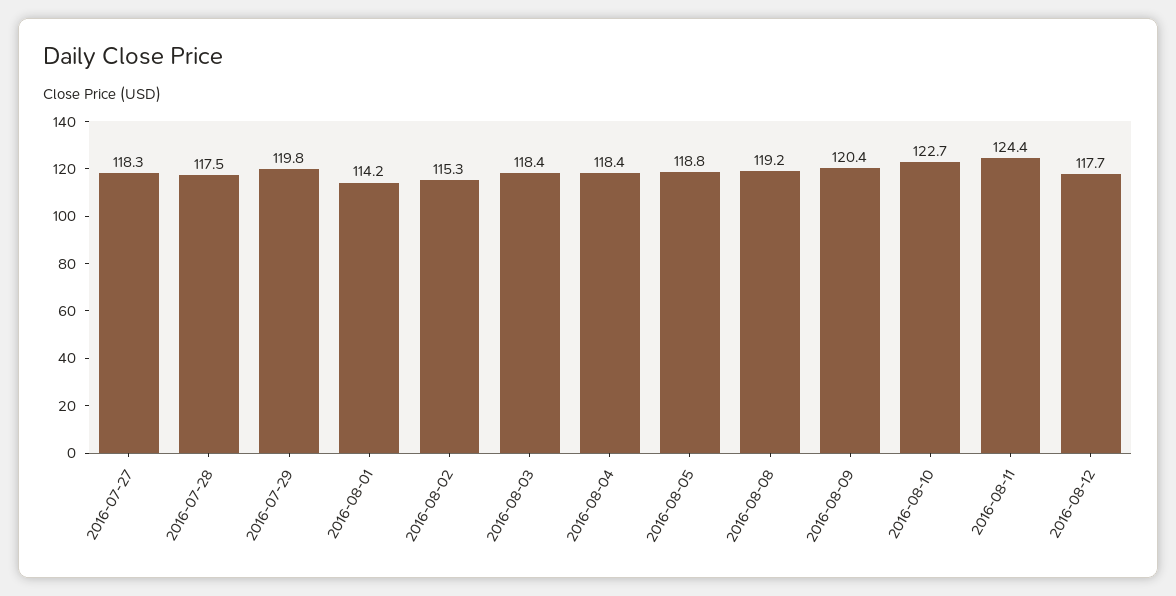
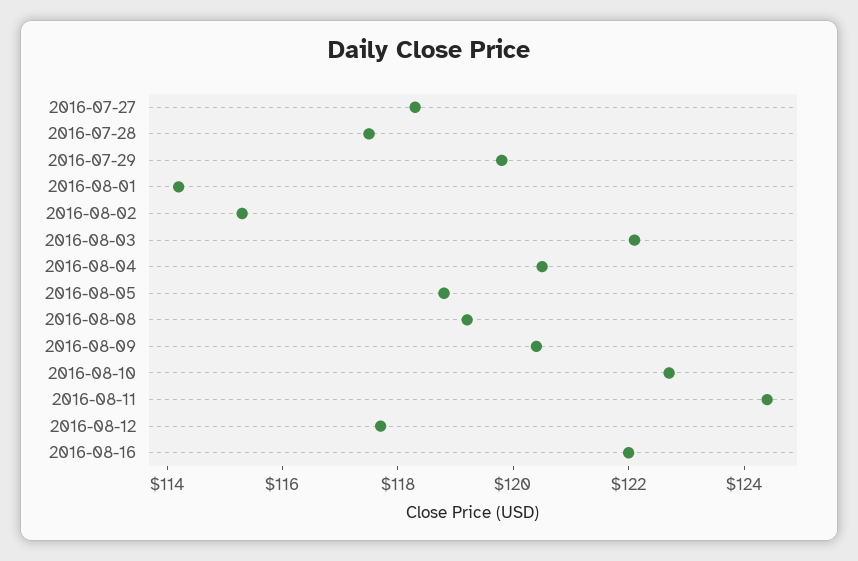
2016-08-03: 118.4 -> 122
2016-08-04: 118.4 -> 120.5
2016-08-16: none -> 122

